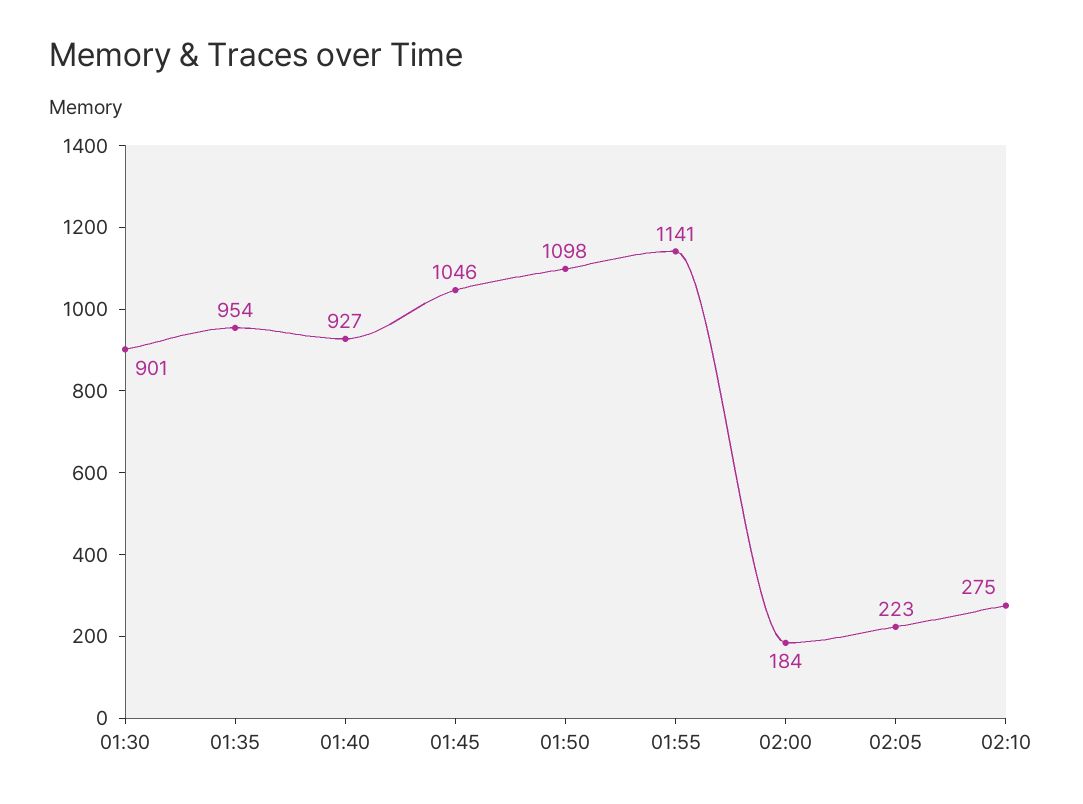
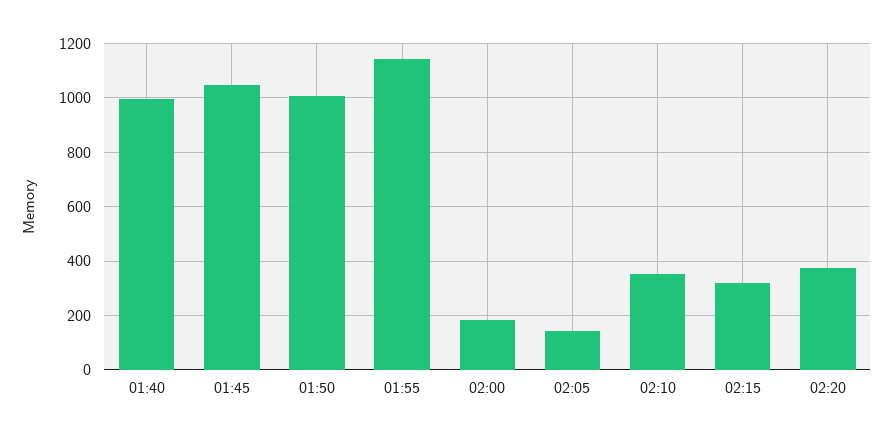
01:30: 901 -> none
01:35: 954 -> none
01:40: 927 -> 1000
01:50: 1098 -> 1000
02:05: 223 -> 150
02:10: 275 -> 350
02:15: none -> 325
02:20: none -> 375

